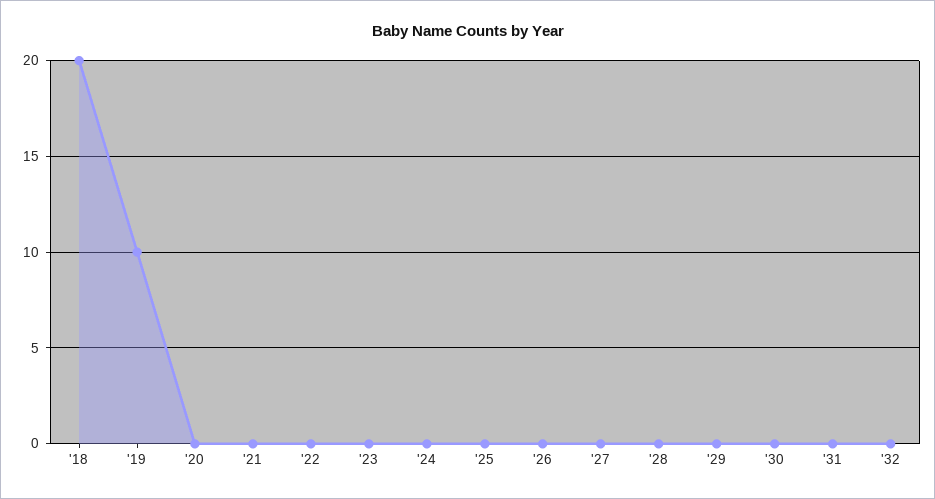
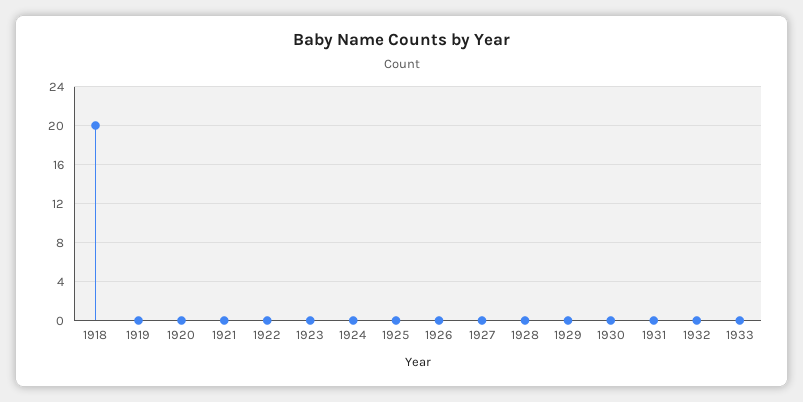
'19: 10 -> 0
1933: none -> 0

